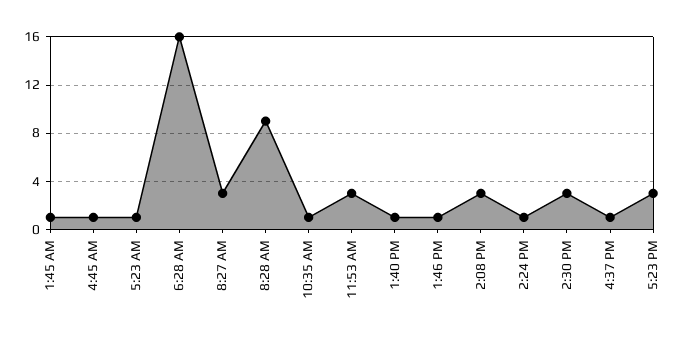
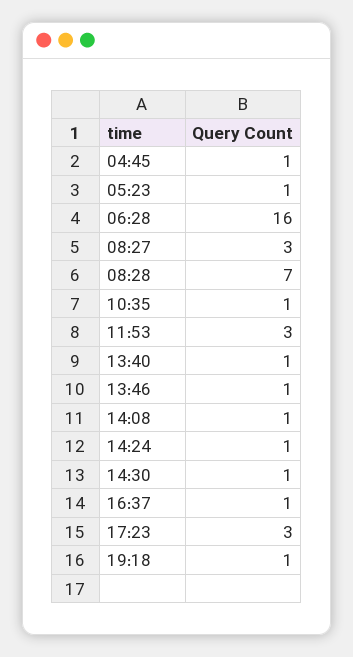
1:45 AM: 1 -> none
8:28 AM: 9 -> 7
2:08 PM: 3 -> 1
2:30 PM: 3 -> 1
19:18: none -> 1

